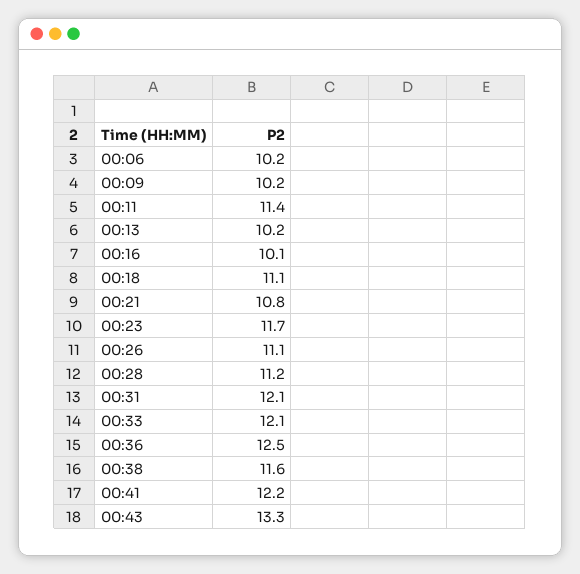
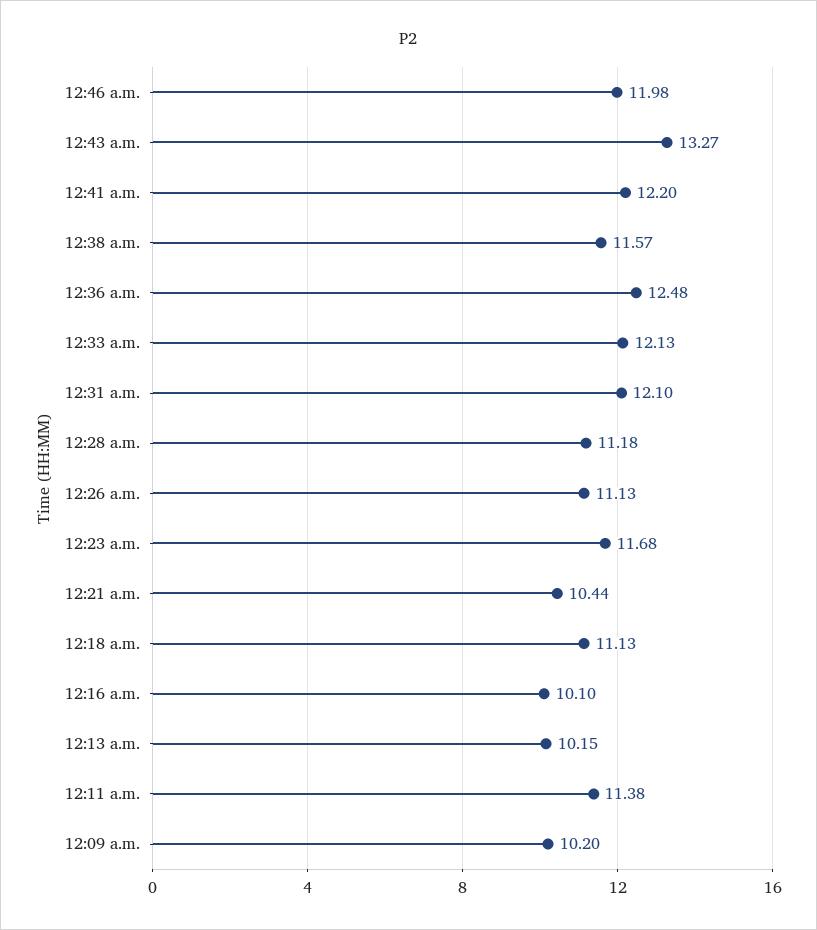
00:06: 10.2 -> none
00:21: 10.8 -> 10.44
12:46 a.m.: none -> 11.98

